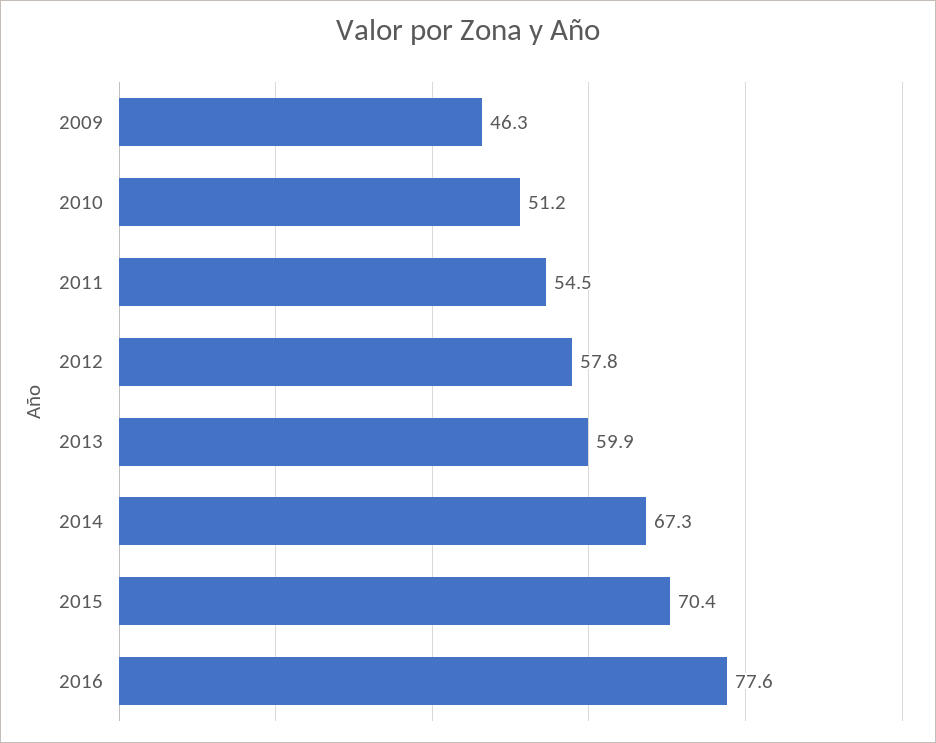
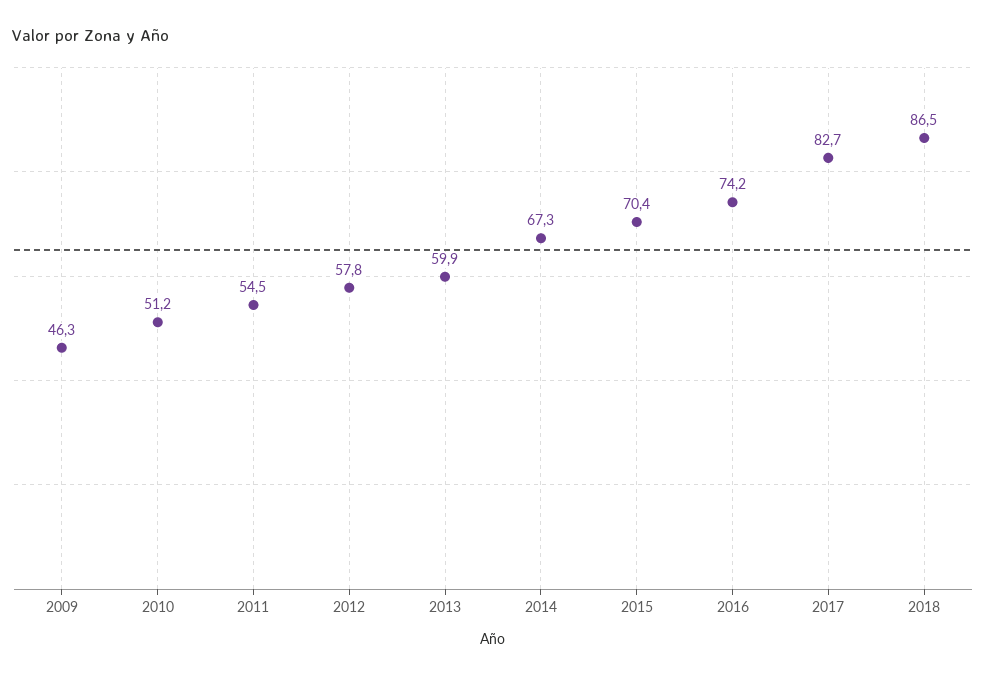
2016: 77.6 -> 74.2
2017: none -> 82.7
2018: none -> 86.5

